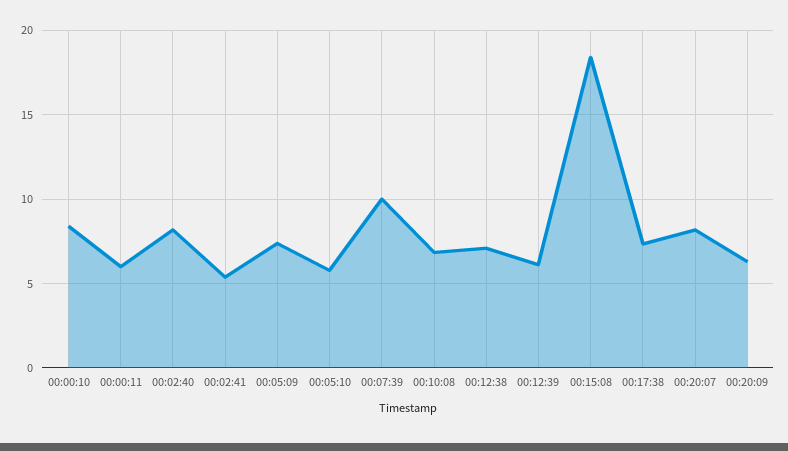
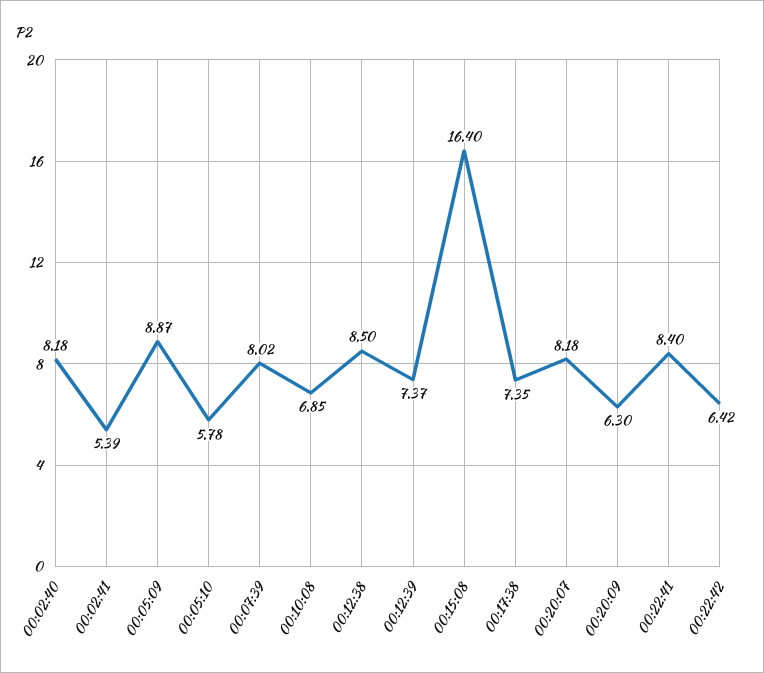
00:00:10: 8.5 -> none
00:00:11: 6 -> none
00:05:09: 7.5 -> 8.87
00:07:39: 10 -> 8.02
00:12:38: 7 -> 8.5
00:12:39: 6 -> 7.37
00:15:08: 18.5 -> 16.4
00:22:41: none -> 8.4
00:22:42: none -> 6.42

